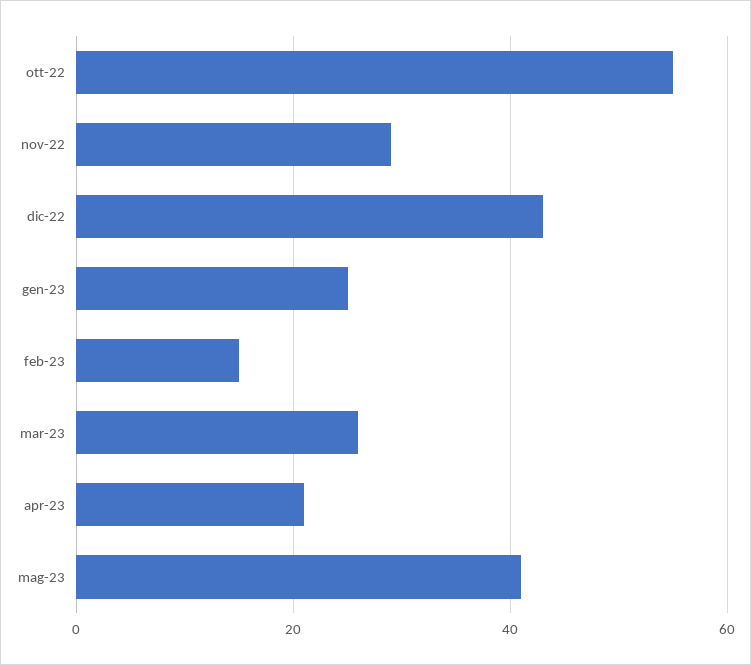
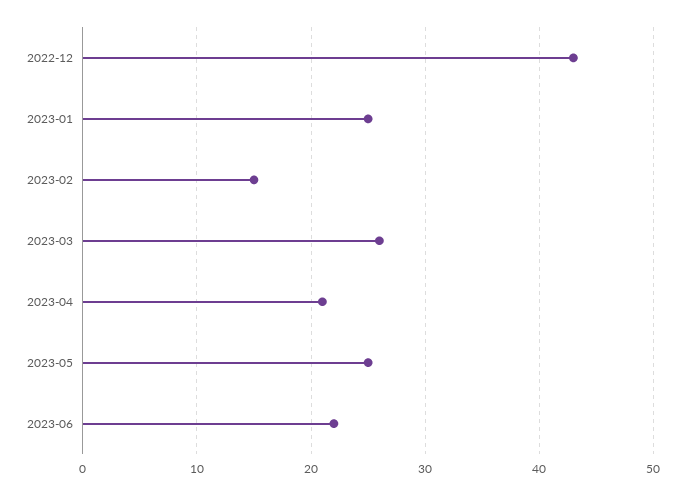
ott-22: 55 -> none
nov-22: 30 -> none
mag-23: 40 -> 25
2023-06: none -> 22

